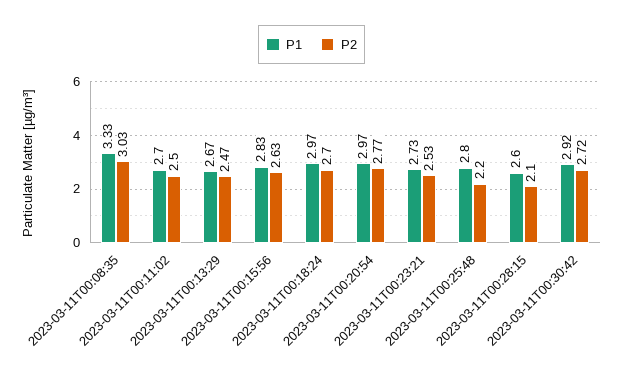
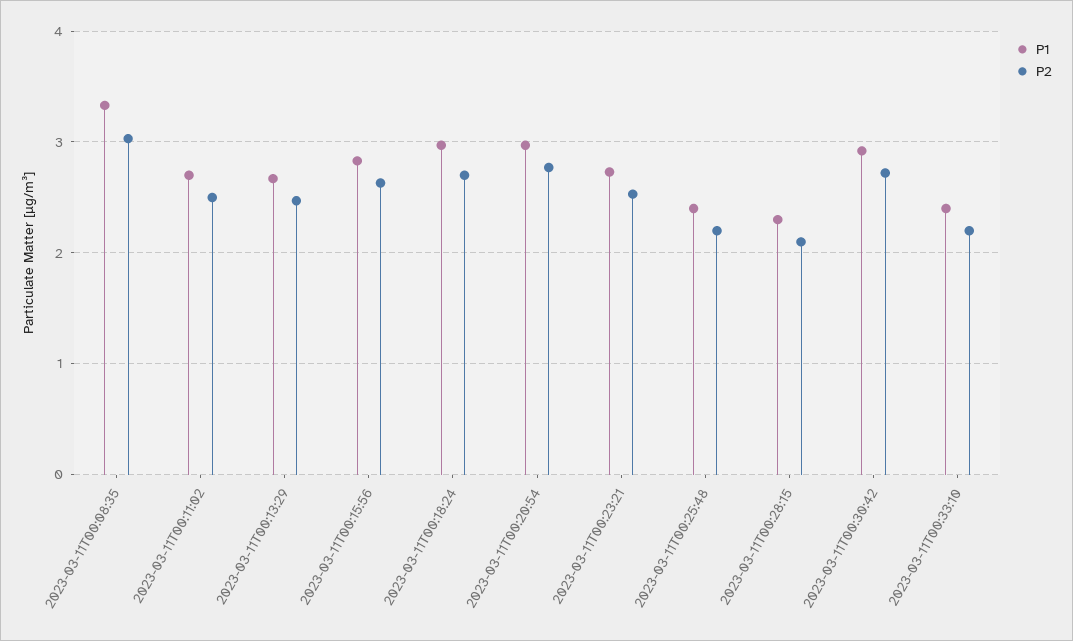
P1, 2023-03-11T00:25:48: 2.8 -> 2.4
P1, 2023-03-11T00:28:15: 2.6 -> 2.3
P1, 2023-03-11T00:33:10: none -> 2.4
P2, 2023-03-11T00:33:10: none -> 2.2

